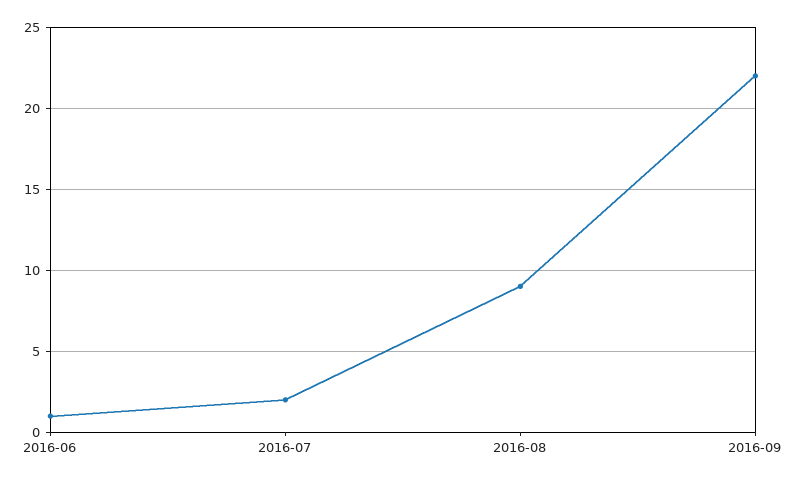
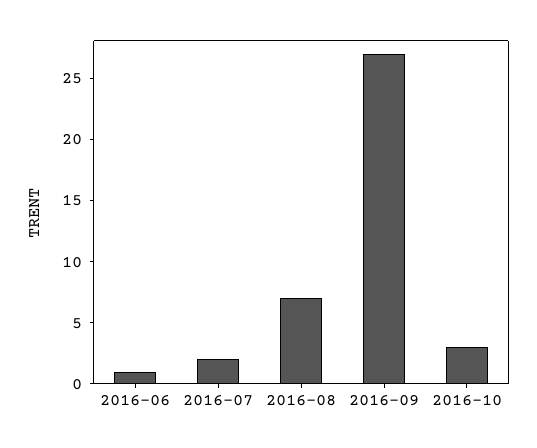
2016-08: 9 -> 7
2016-09: 22 -> 27
2016-10: none -> 3

